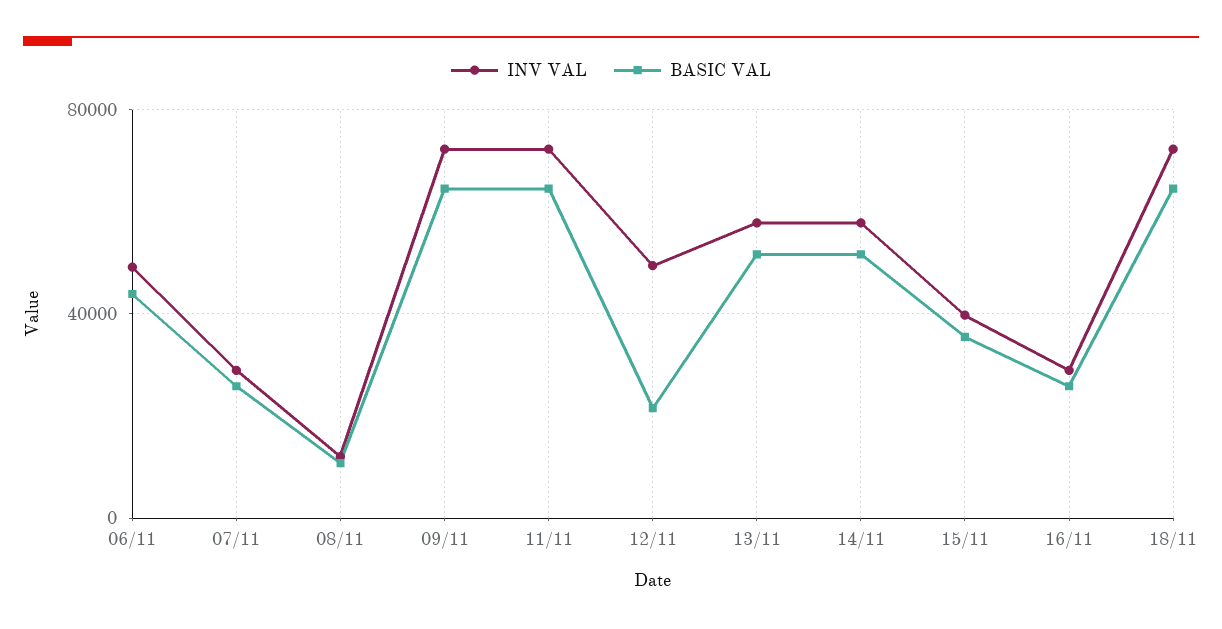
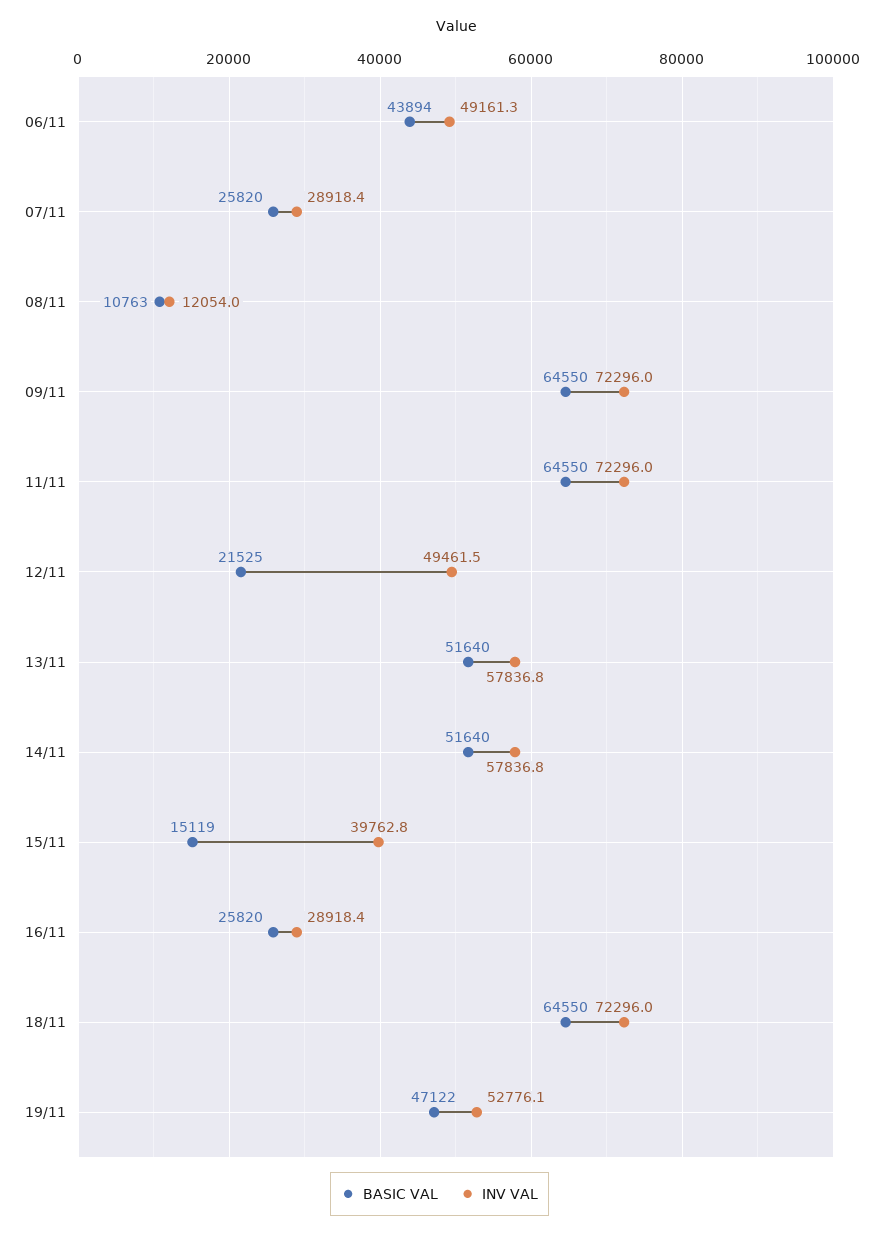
BASIC VAL, 15/11: 35000 -> 15119
BASIC VAL, 19/11: none -> 47122
INV VAL, 19/11: none -> 52776.1

